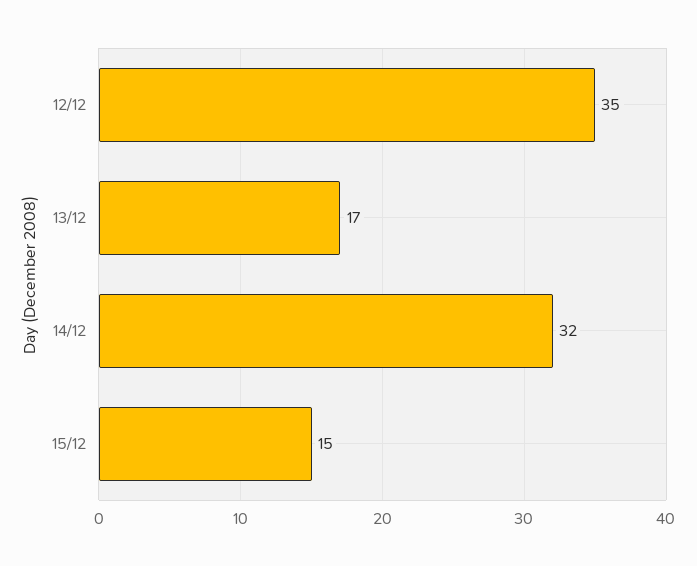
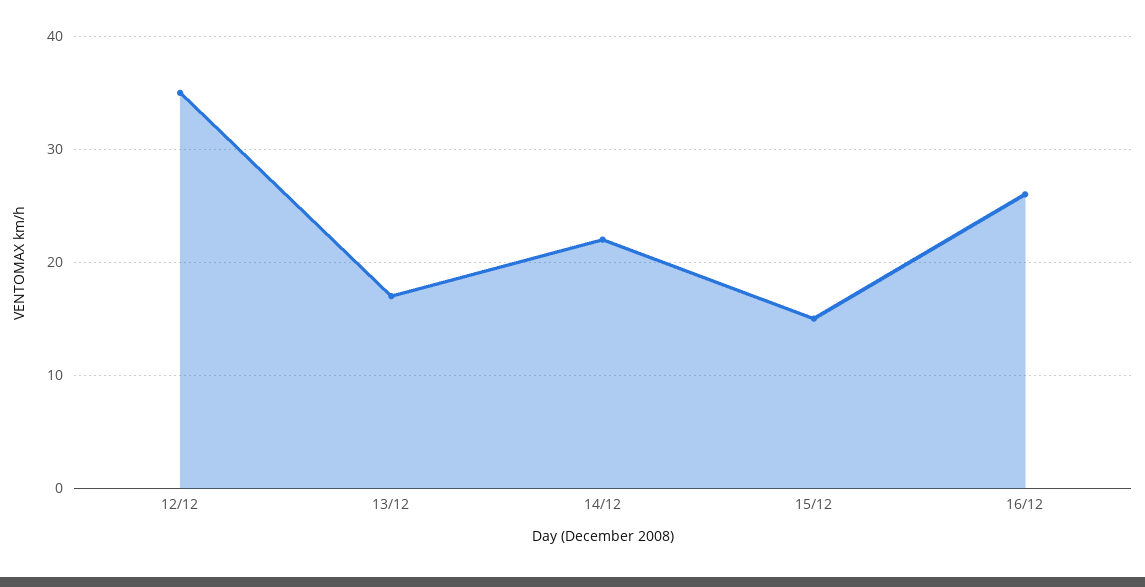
14/12: 32 -> 22
16/12: none -> 26

